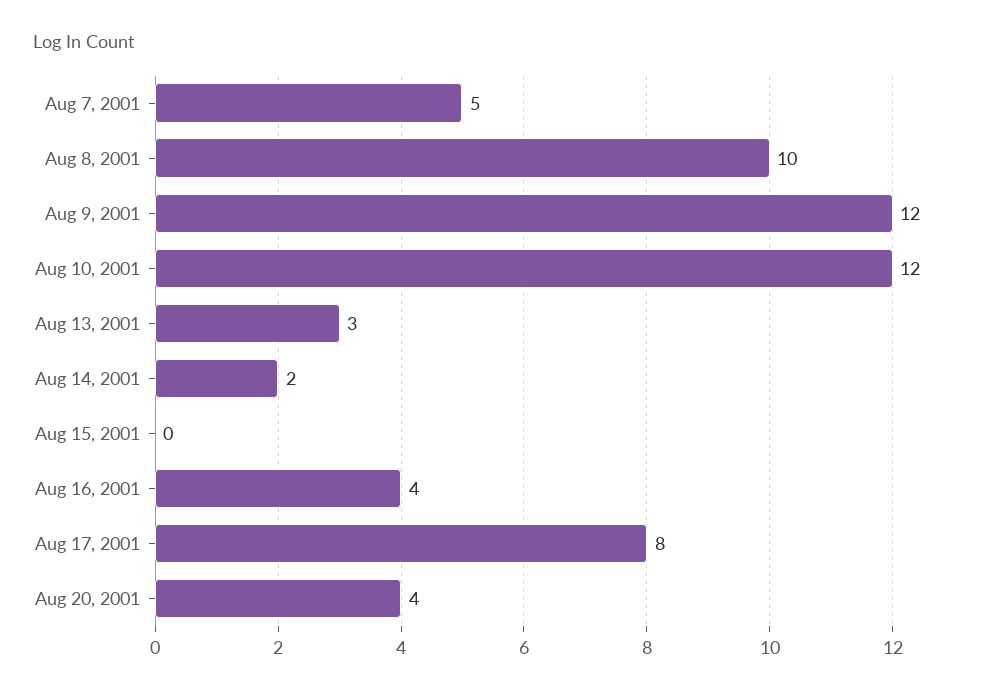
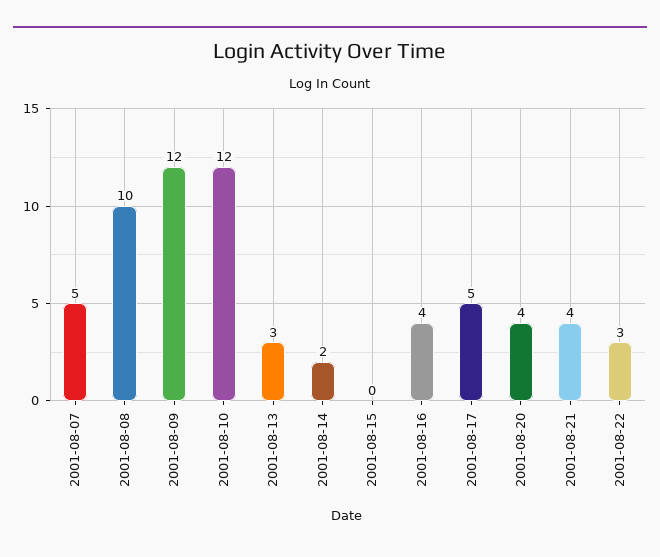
Aug 17, 2001: 8 -> 5
2001-08-21: none -> 4
2001-08-22: none -> 3

